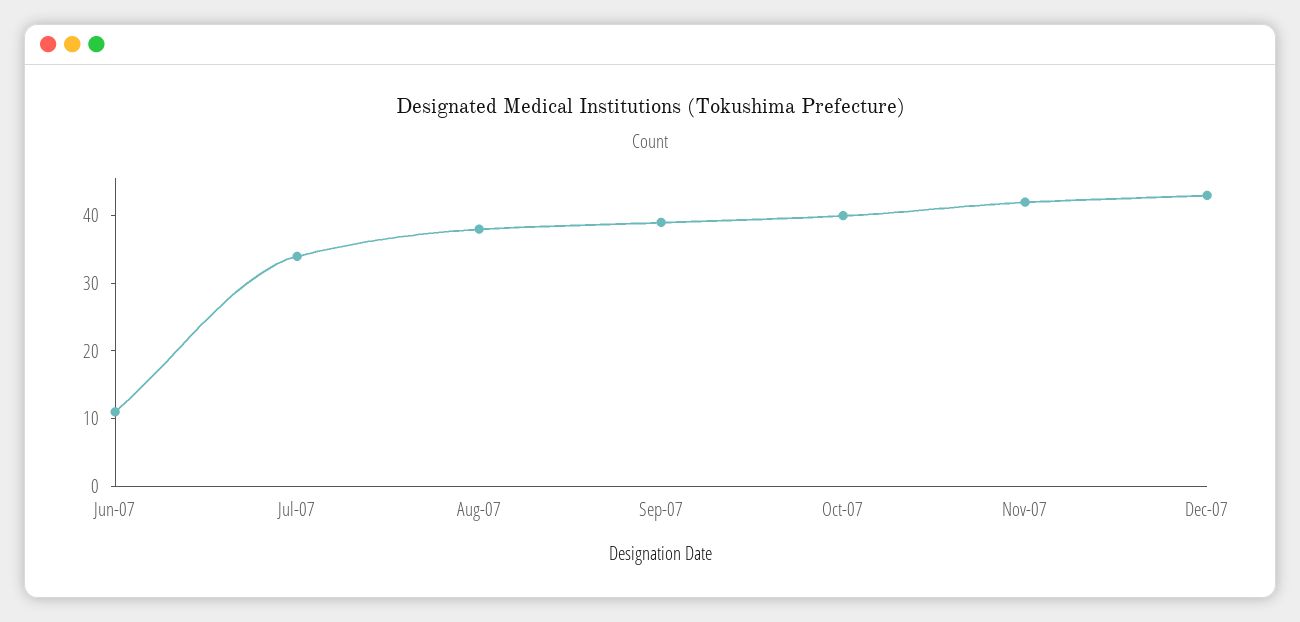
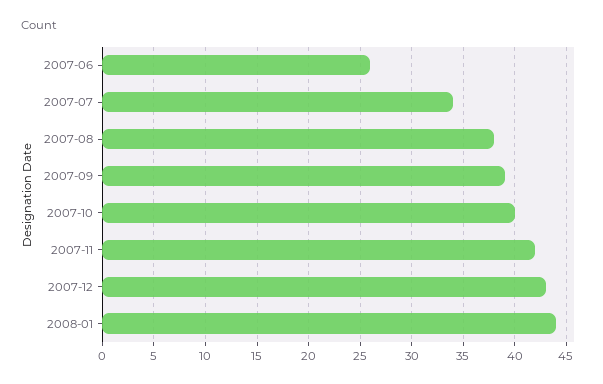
Jun-07: 10 -> 26
2008-01: none -> 44

